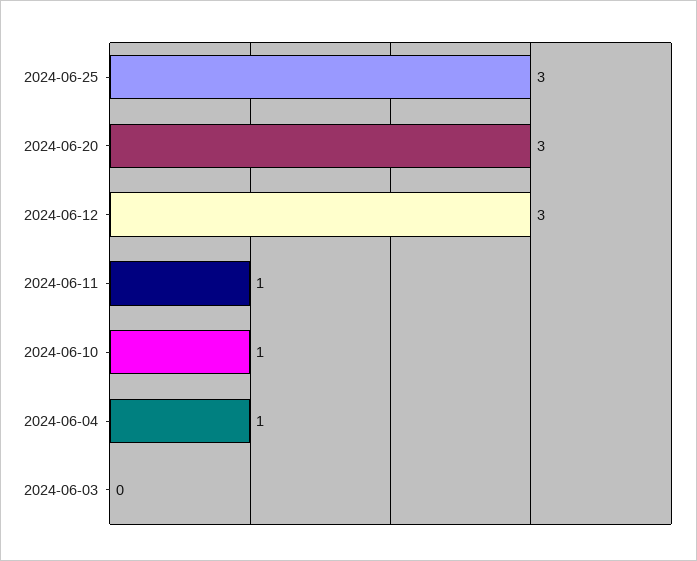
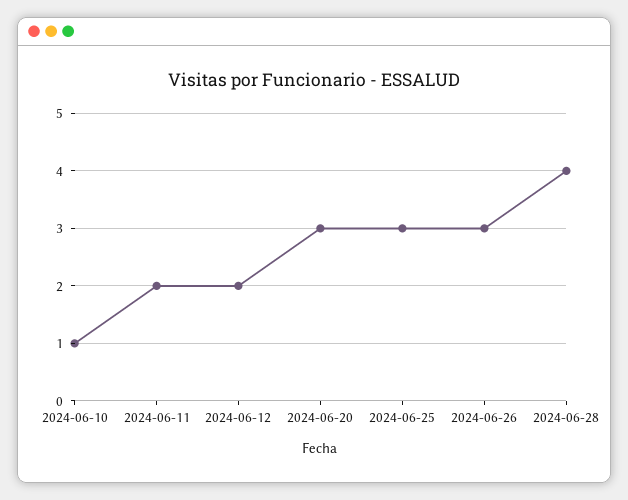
2024-06-12: 3 -> 2
2024-06-11: 1 -> 2
2024-06-04: 1 -> none
2024-06-03: 0 -> none
2024-06-26: none -> 3
2024-06-28: none -> 4

